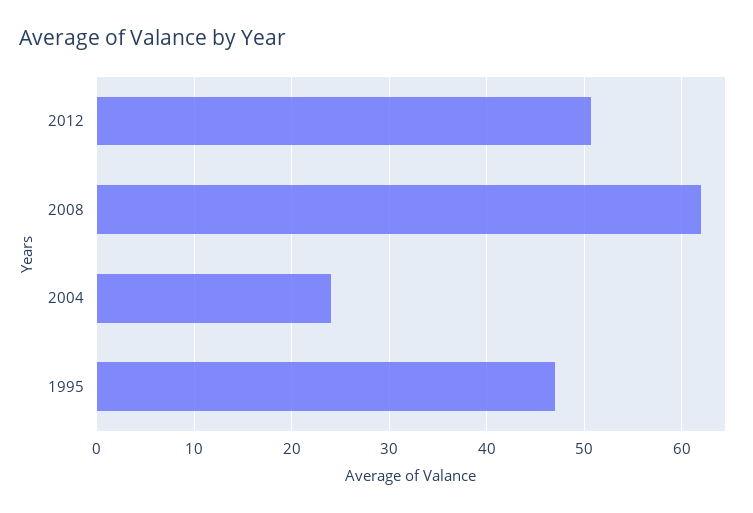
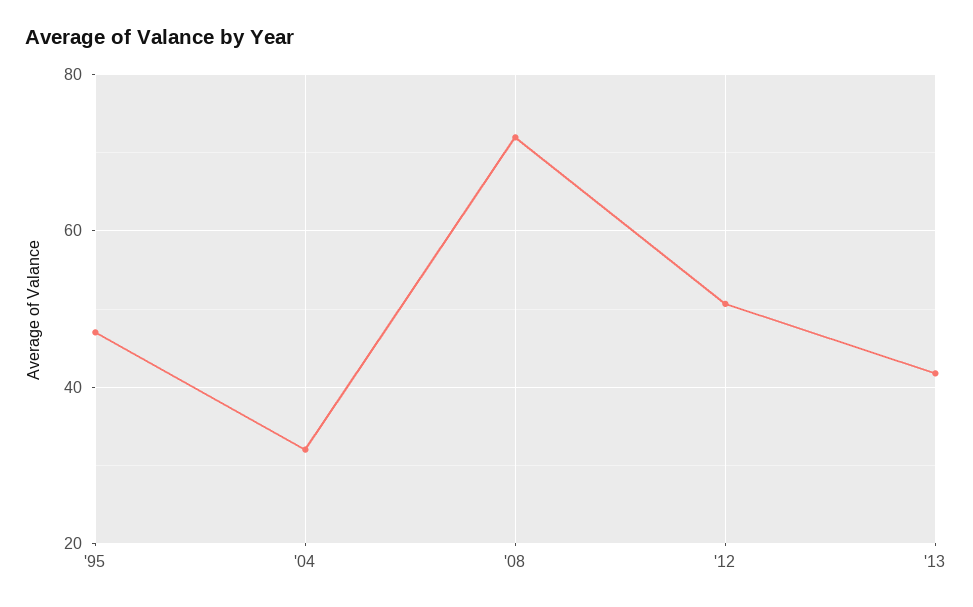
2008: 62 -> 72
2004: 24 -> 32
'13: none -> 42

